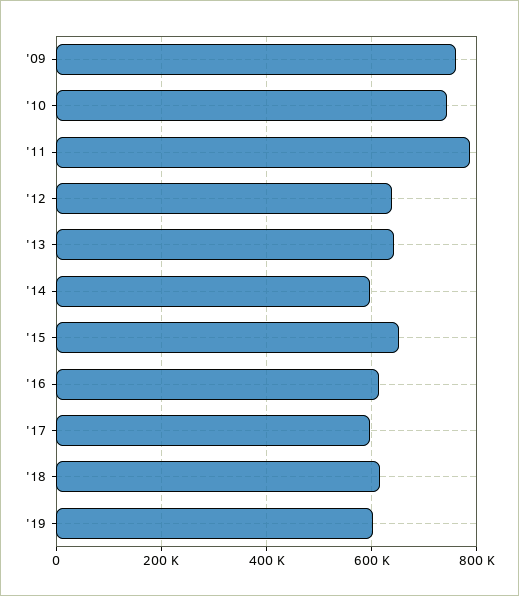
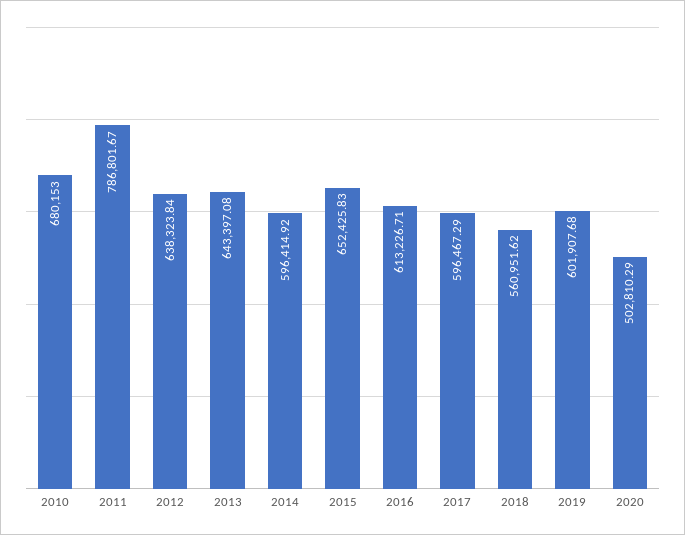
'09: 760000 -> none
'10: 740000 -> 680153
'18: 620000 -> 560951.62
2020: none -> 502810.29

